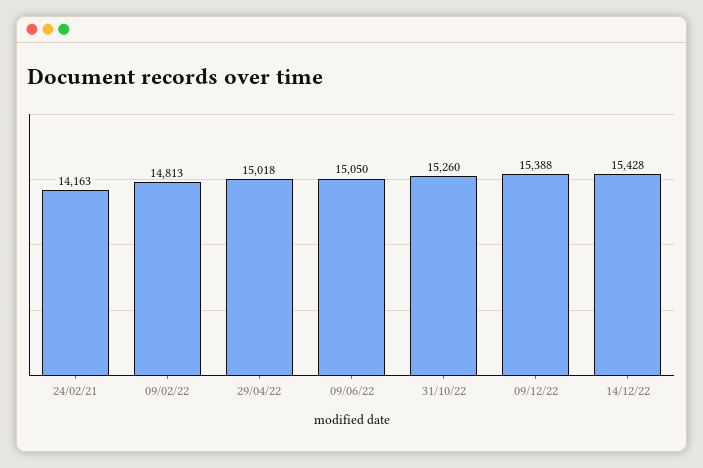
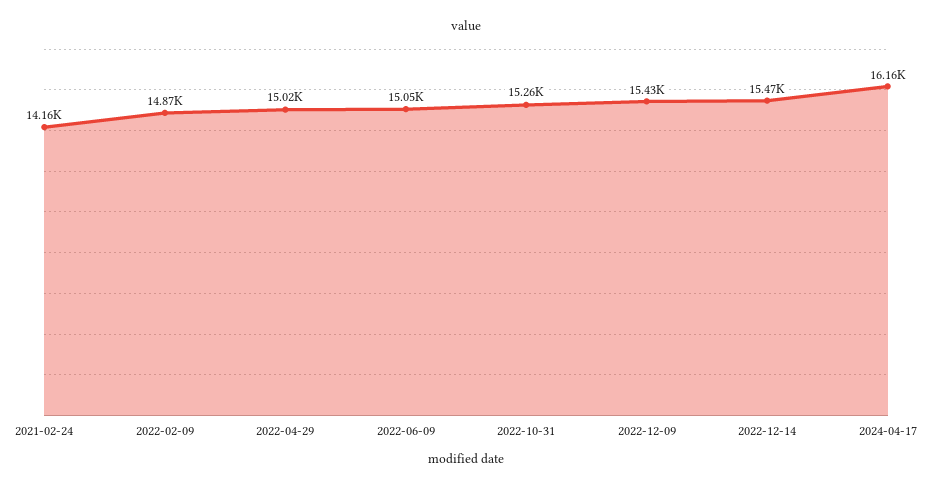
09/02/22: 14813 -> 14870
09/12/22: 15388 -> 15430
14/12/22: 15428 -> 15470
2024-04-17: none -> 16160

